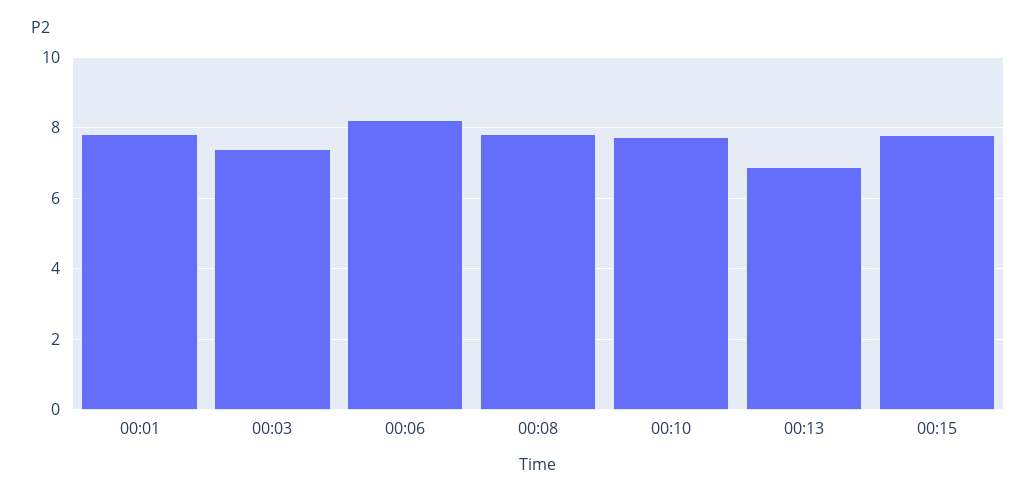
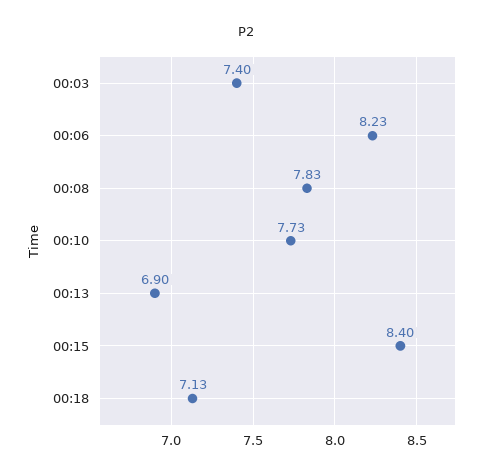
00:01: 7.8 -> none
00:15: 7.8 -> 8.4
00:18: none -> 7.13

